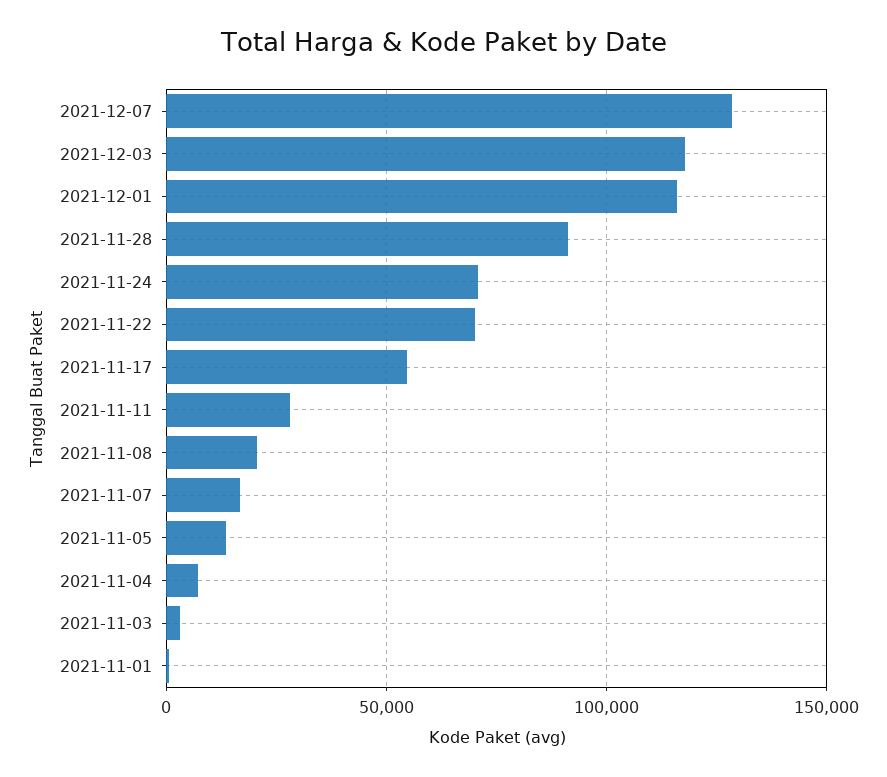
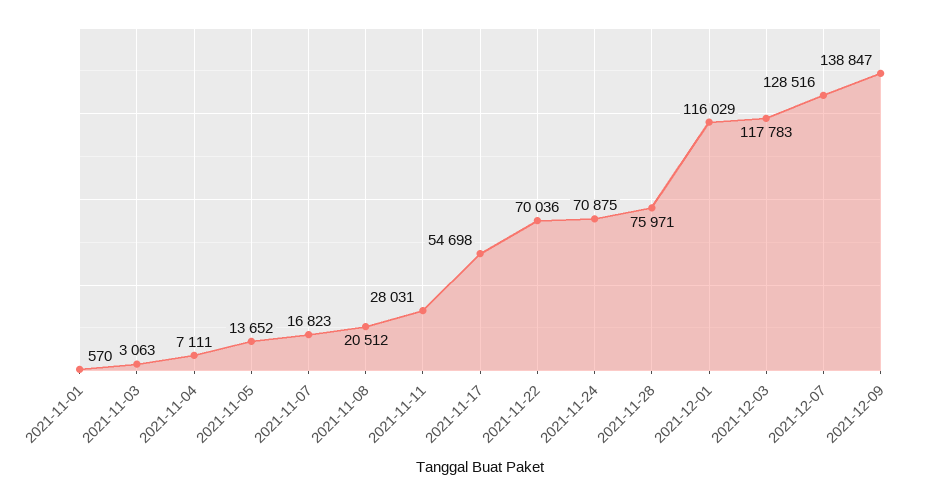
2021-11-28: 90000 -> 75971
2021-12-09: none -> 138847

